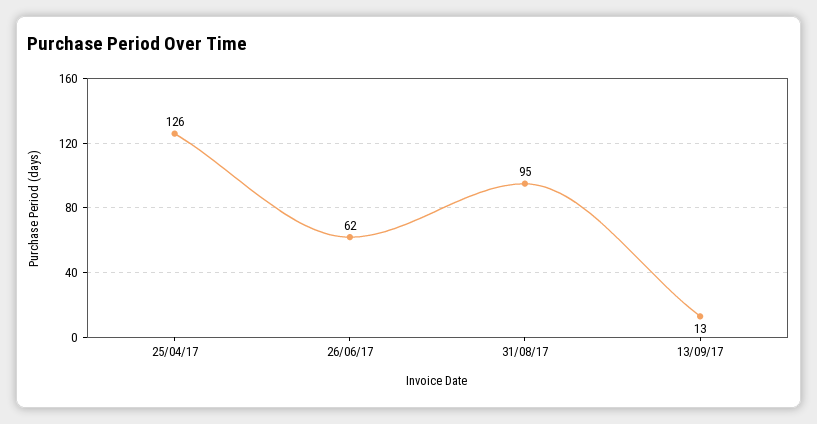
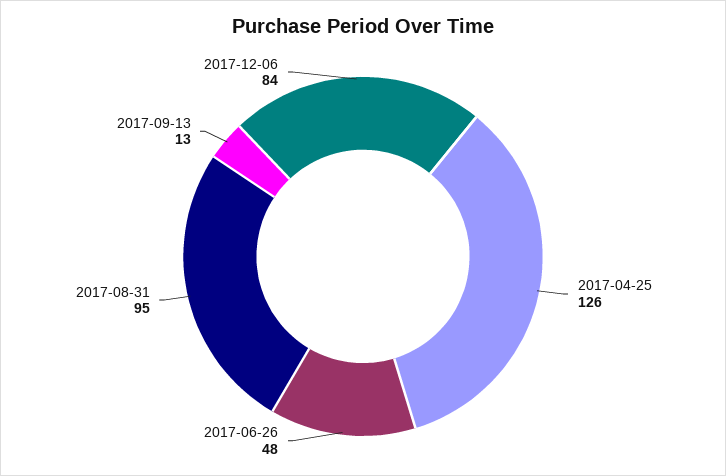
26/06/17: 62 -> 48
2017-12-06: none -> 84

